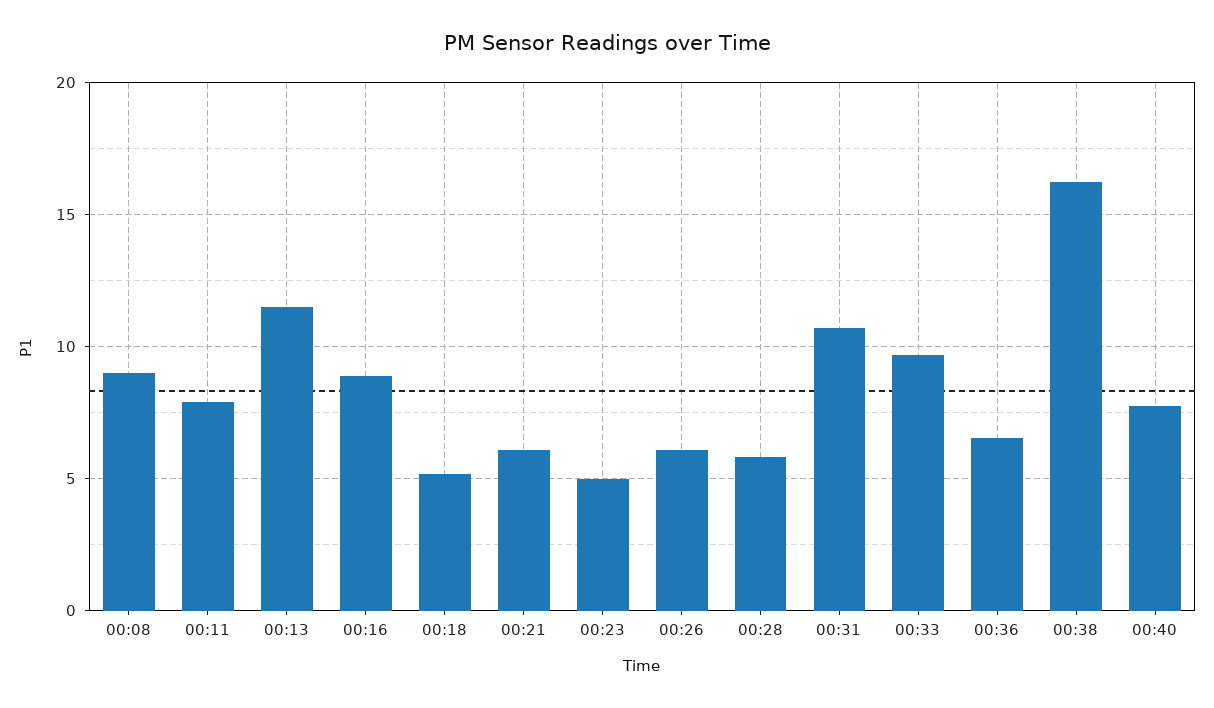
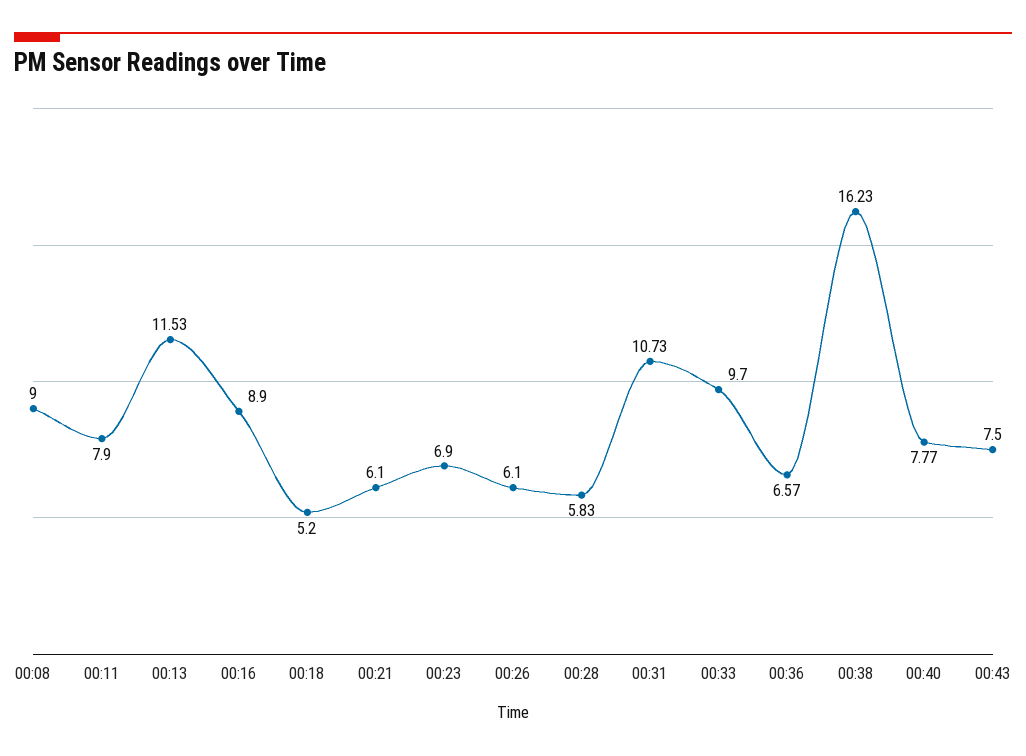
00:23: 5 -> 6.9
00:43: none -> 7.5

